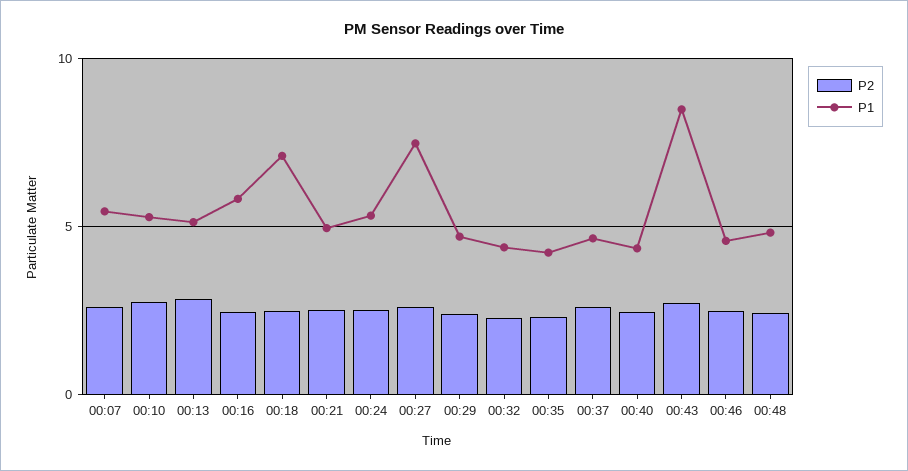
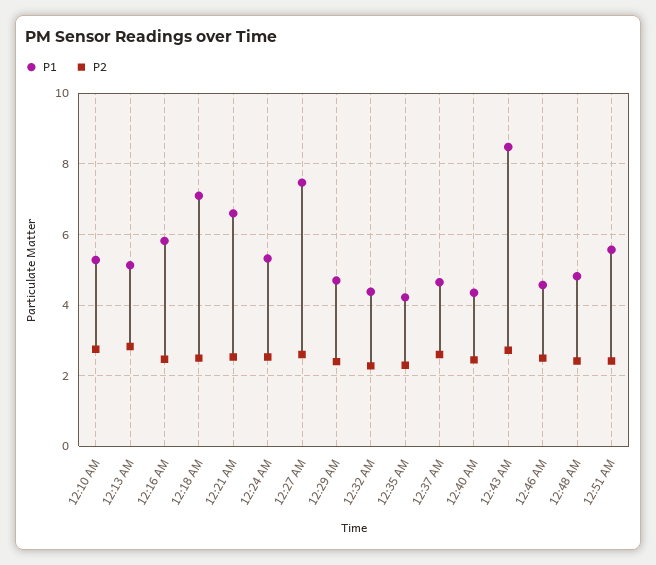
P2, 00:07: 2.5 -> none
P1, 00:07: 5.5 -> none
P1, 00:21: 5 -> 6.6
P1, 12:51 AM: none -> 5.6
P2, 12:51 AM: none -> 2.4

